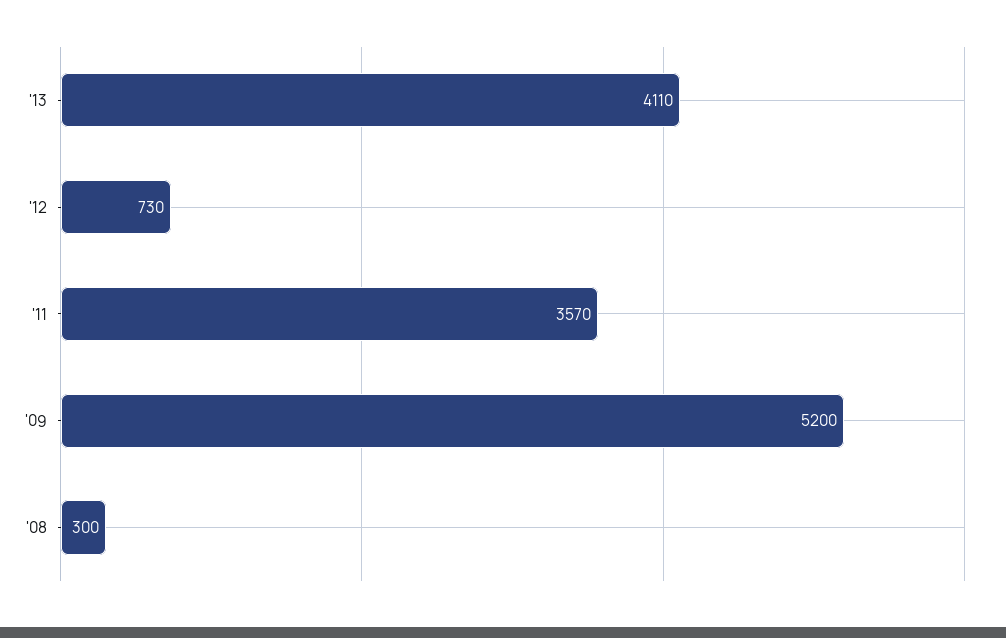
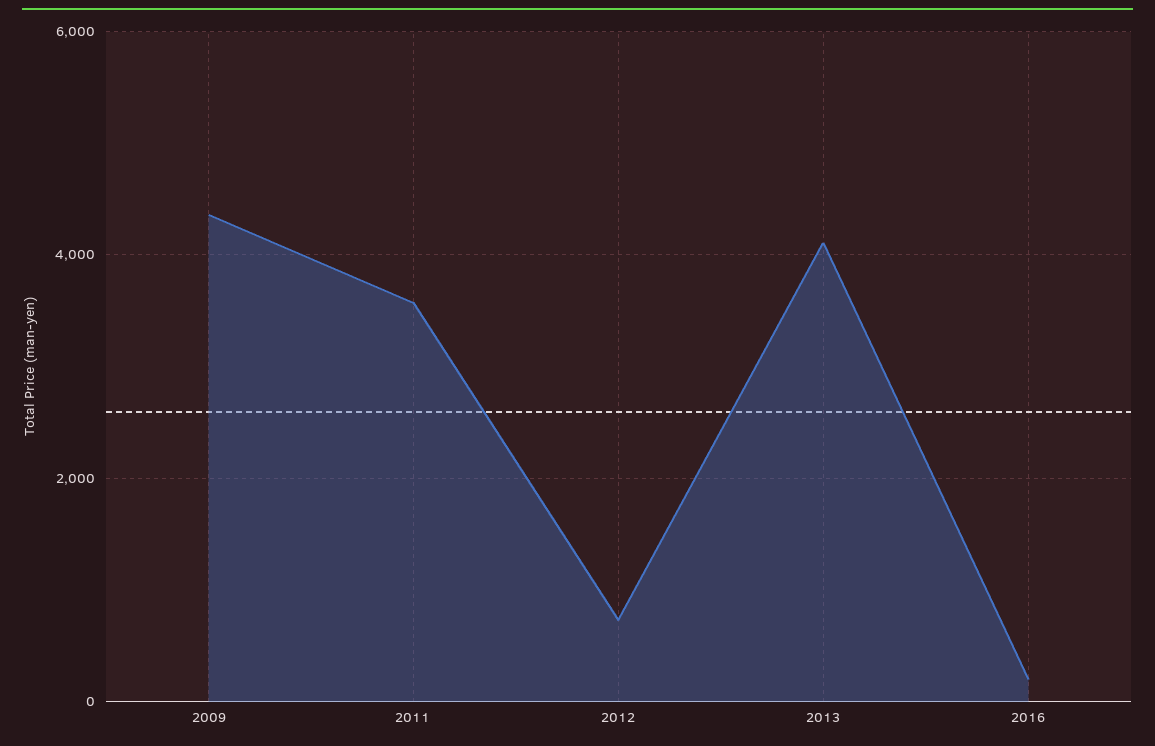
'09: 5200 -> 4400
'08: 300 -> none
2016: none -> 200

